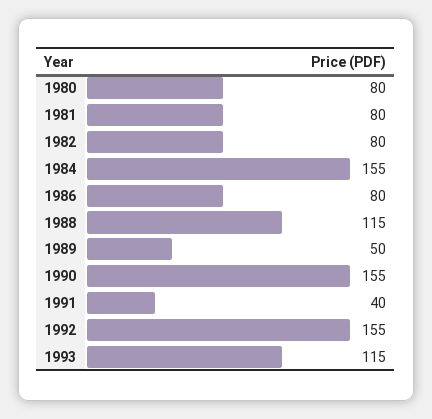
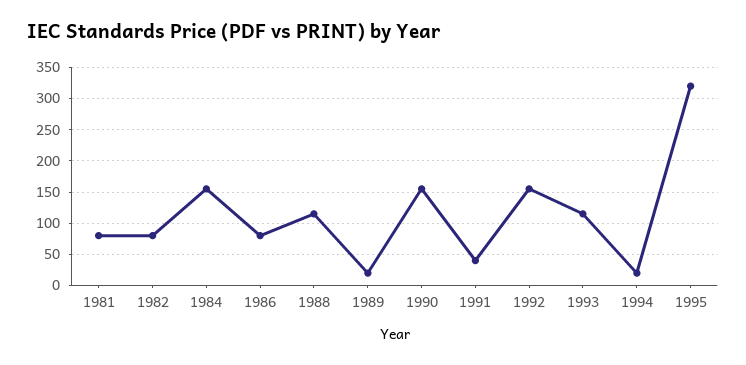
1980: 80 -> none
1989: 50 -> 20
1994: none -> 20
1995: none -> 320

